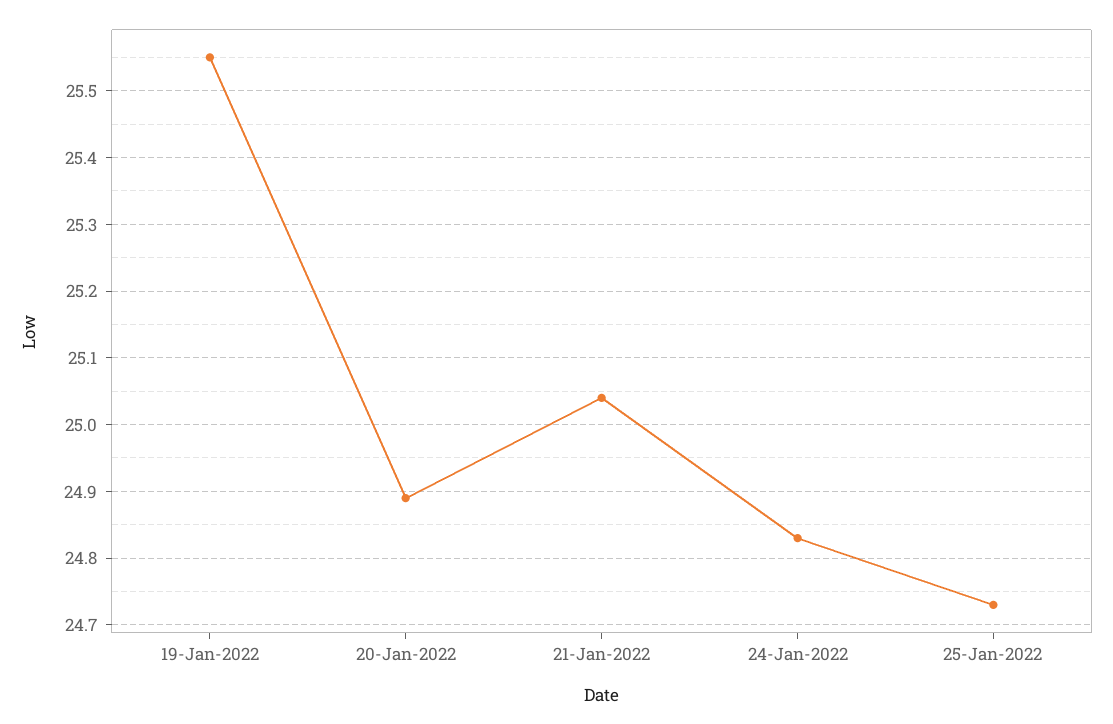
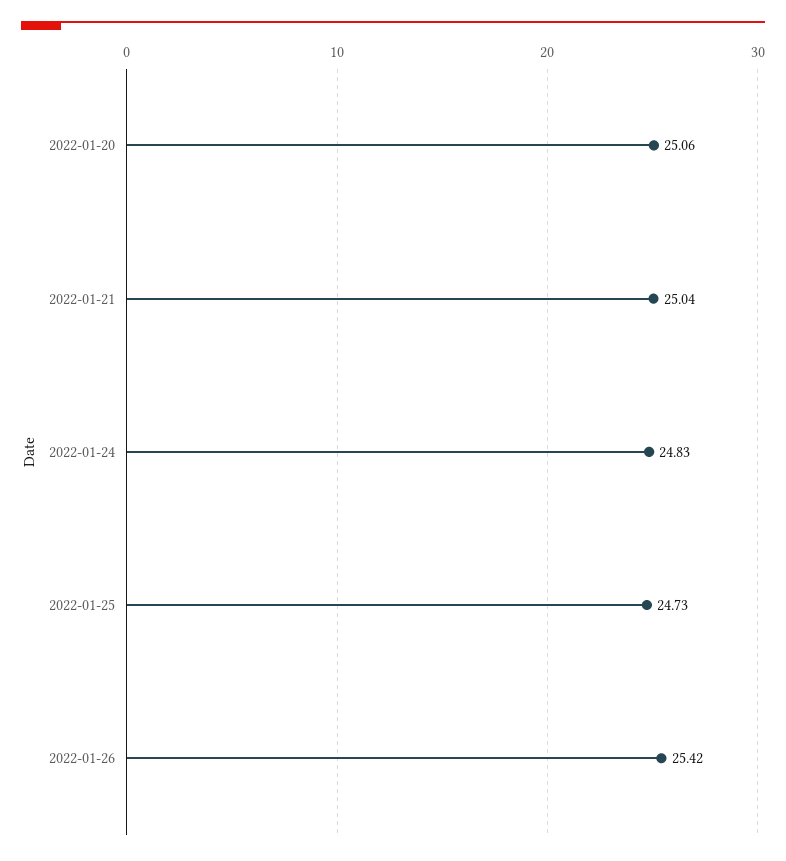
19-Jan-2022: 25.55 -> none
20-Jan-2022: 24.89 -> 25.06
2022-01-26: none -> 25.42

